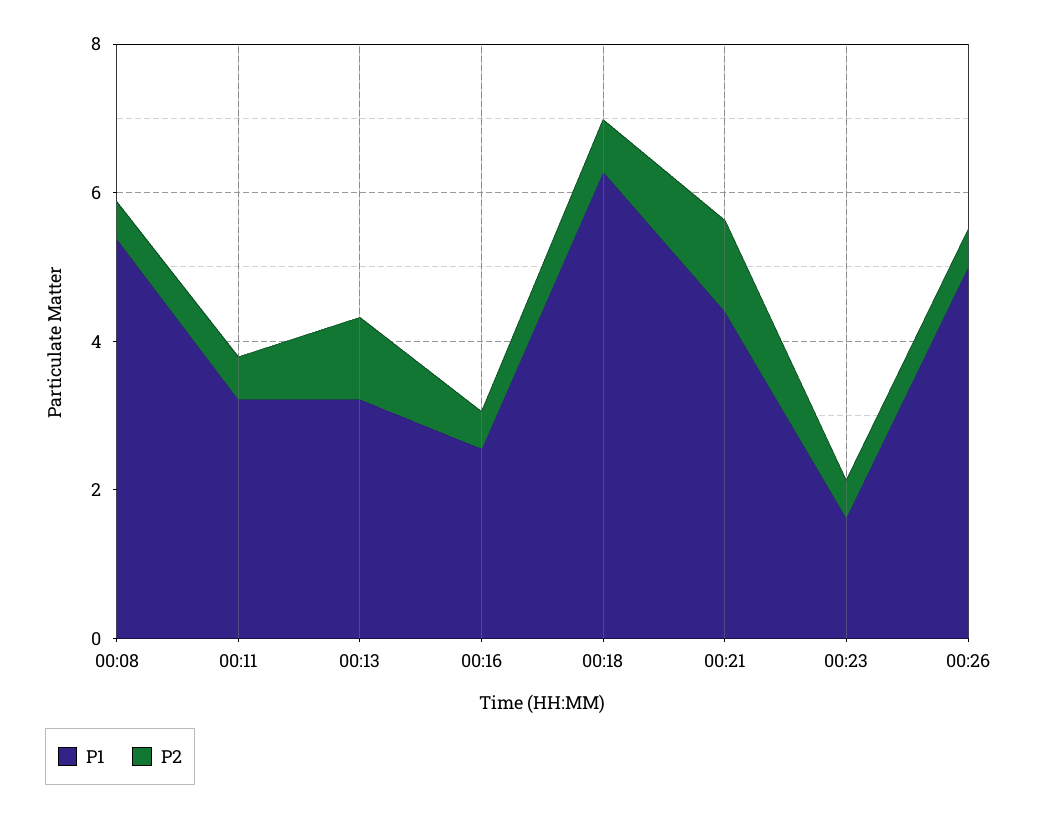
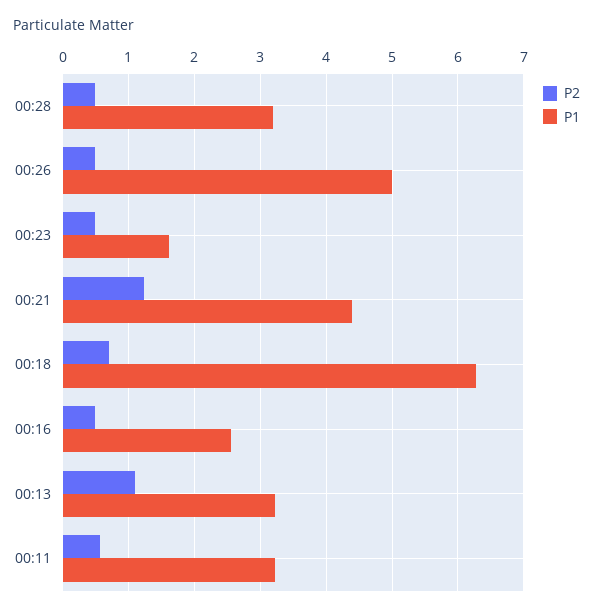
P1, 00:08: 5.5 -> none
P2, 00:08: 0.5 -> none
P2, 00:28: none -> 0.5
P1, 00:28: none -> 3.2

